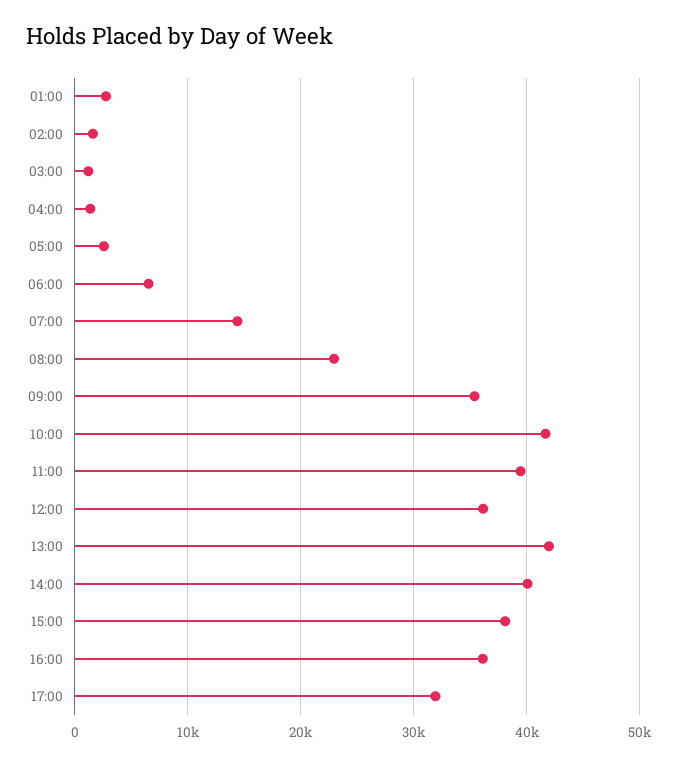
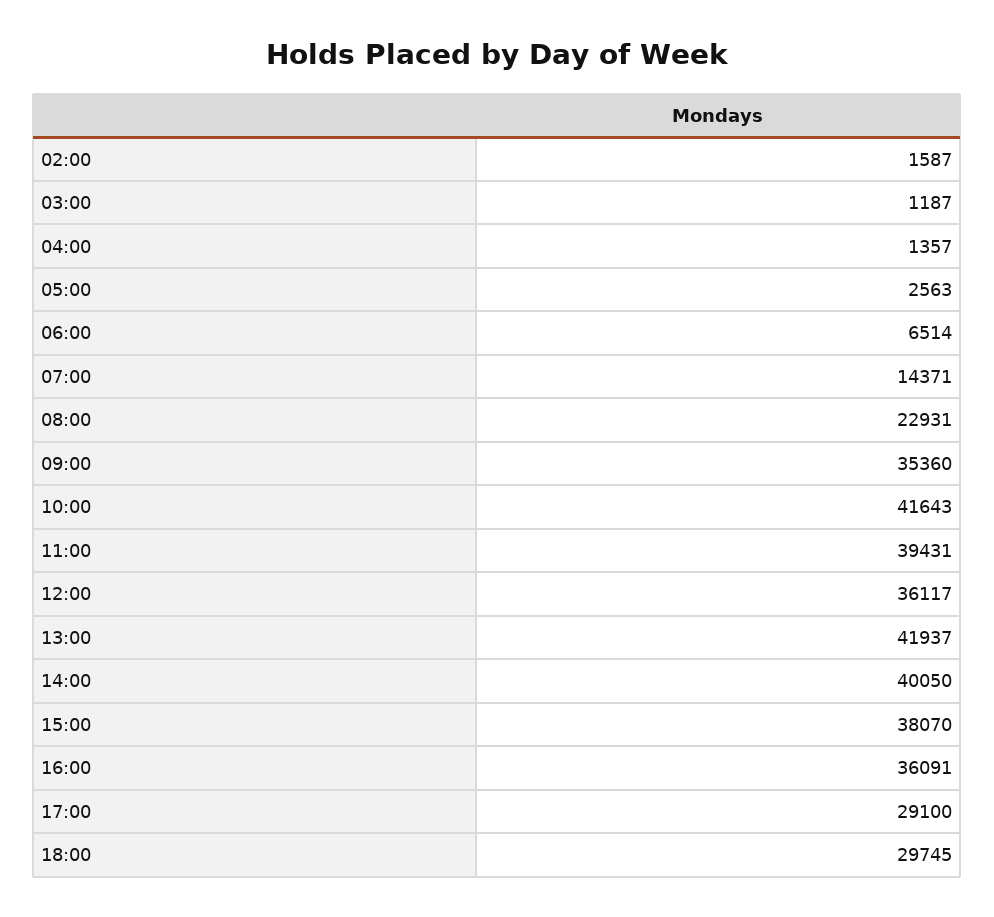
01:00: 3000 -> none
17:00: 32000 -> 29100
18:00: none -> 29745

